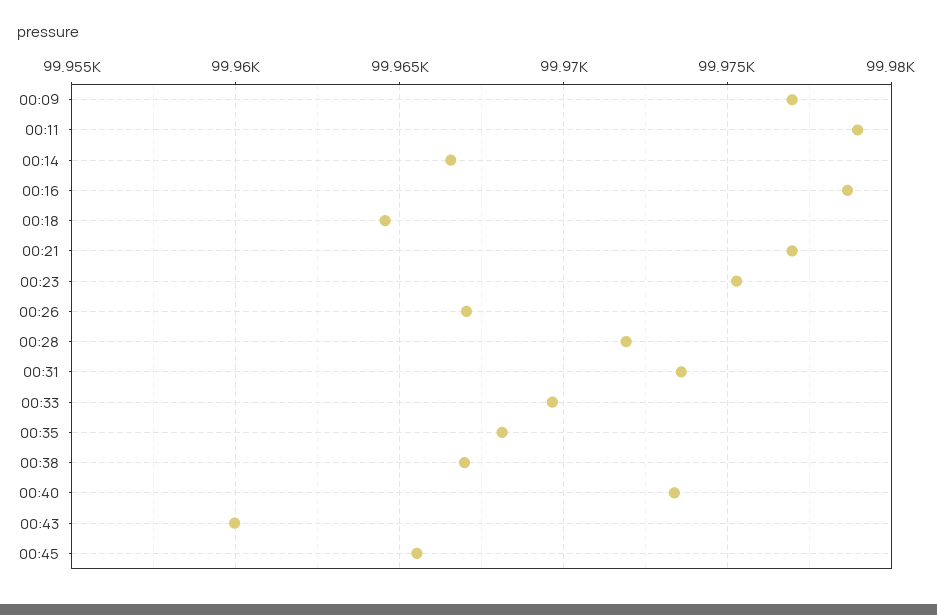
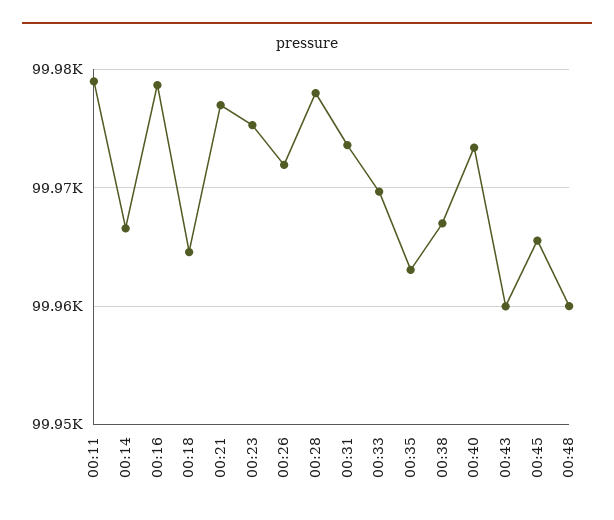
00:09: 99977 -> none
00:26: 99967 -> 99972
00:28: 99972 -> 99978
00:35: 99968 -> 99963
00:48: none -> 99960

